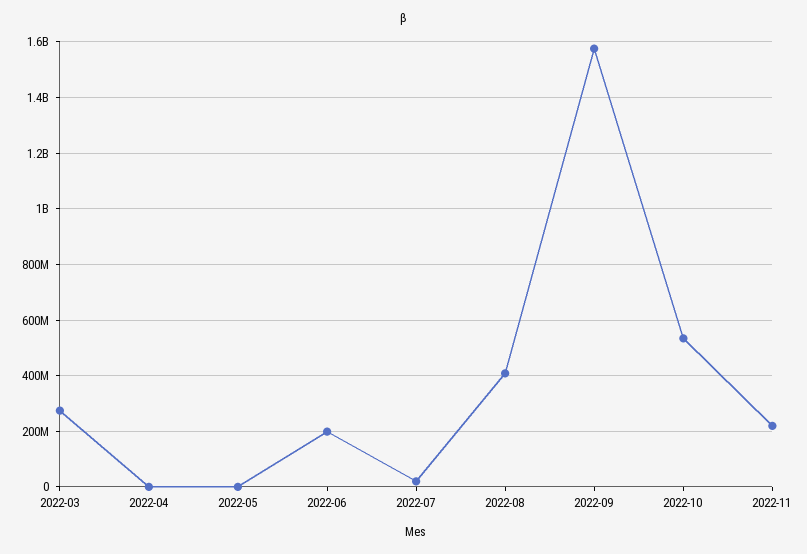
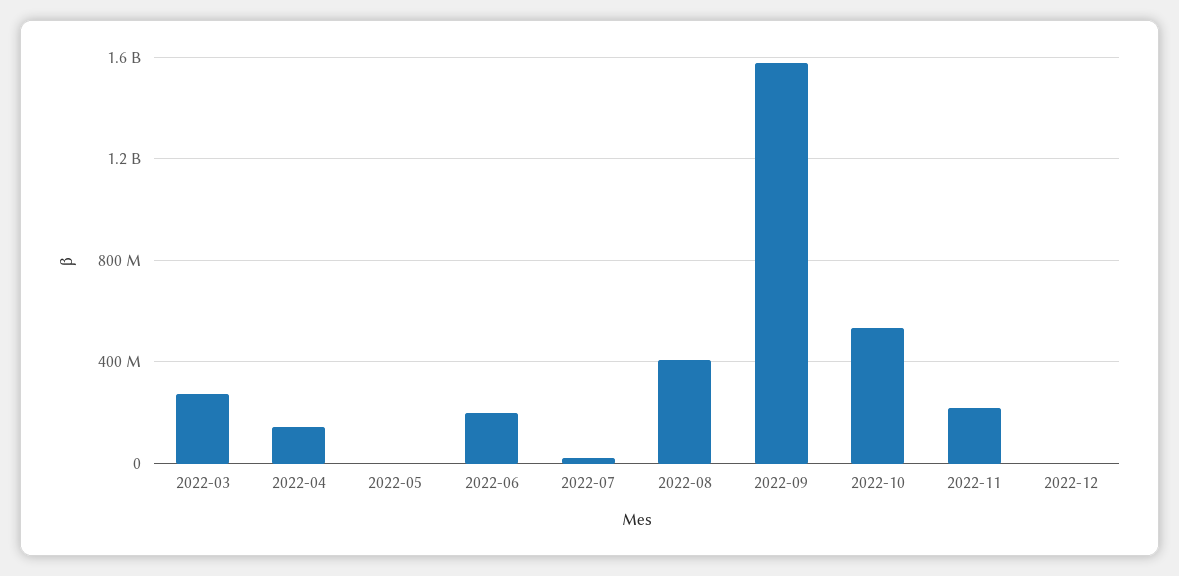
2022-04: 0 -> 150000000
2022-12: none -> 0

